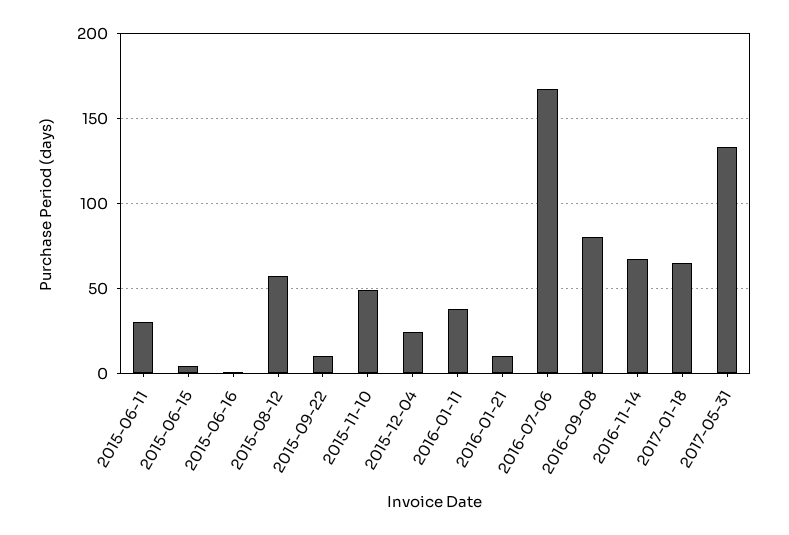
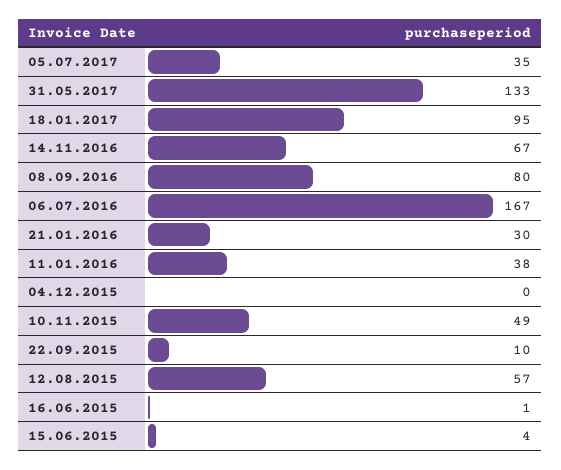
2015-06-11: 30 -> none
2015-12-04: 25 -> 0
2016-01-21: 10 -> 30
2017-01-18: 65 -> 95
05.07.2017: none -> 35

